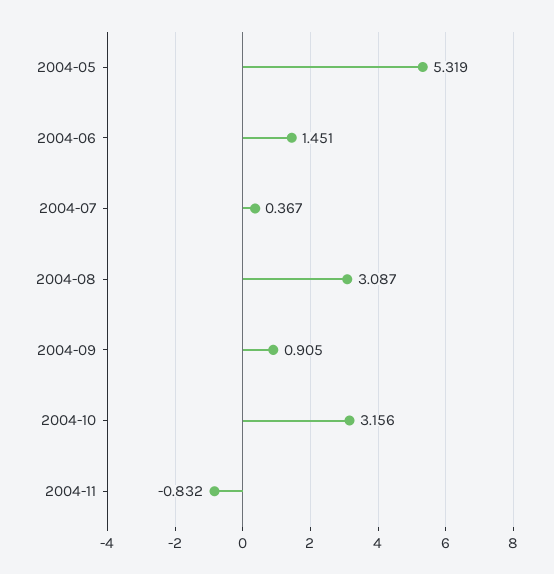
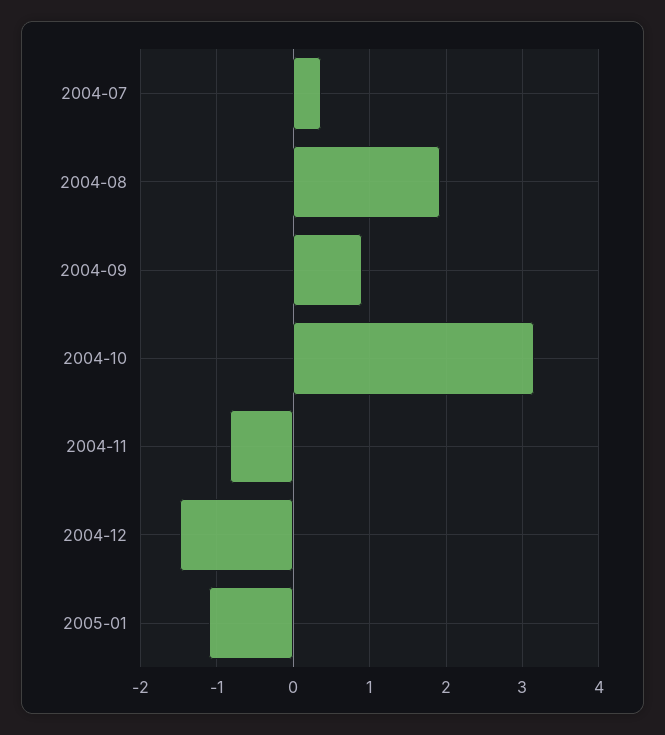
2004-05: 5.319 -> none
2004-06: 1.451 -> none
2004-08: 3.087 -> 1.9
2004-12: none -> -1.5
2005-01: none -> -1.1

